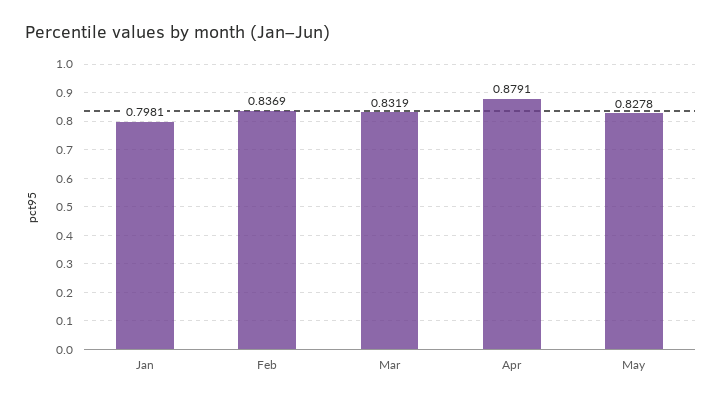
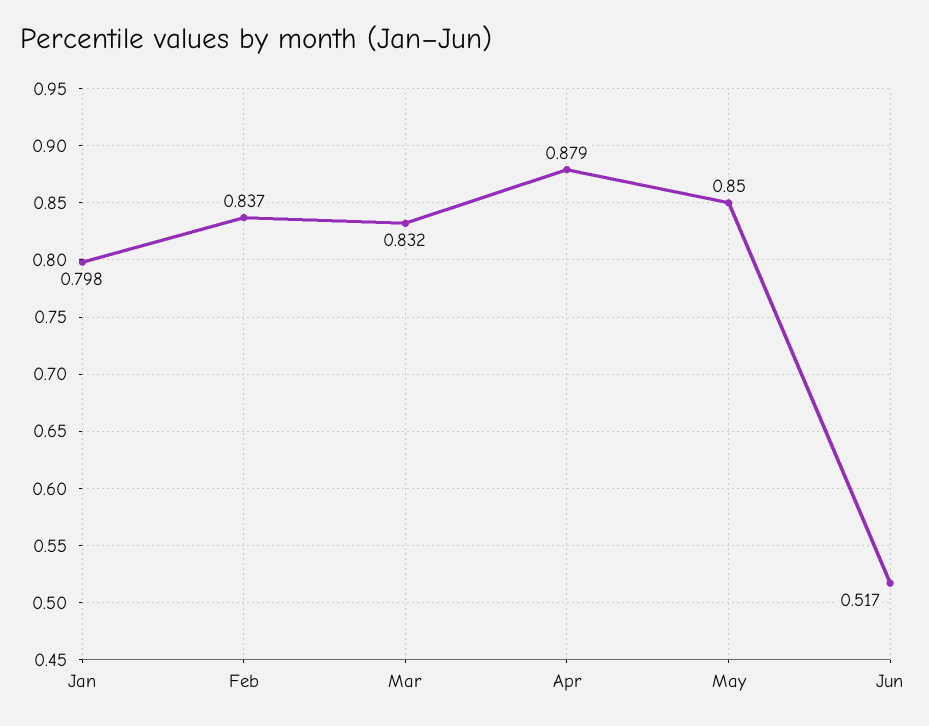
May: 0.8278 -> 0.85
Jun: none -> 0.517

